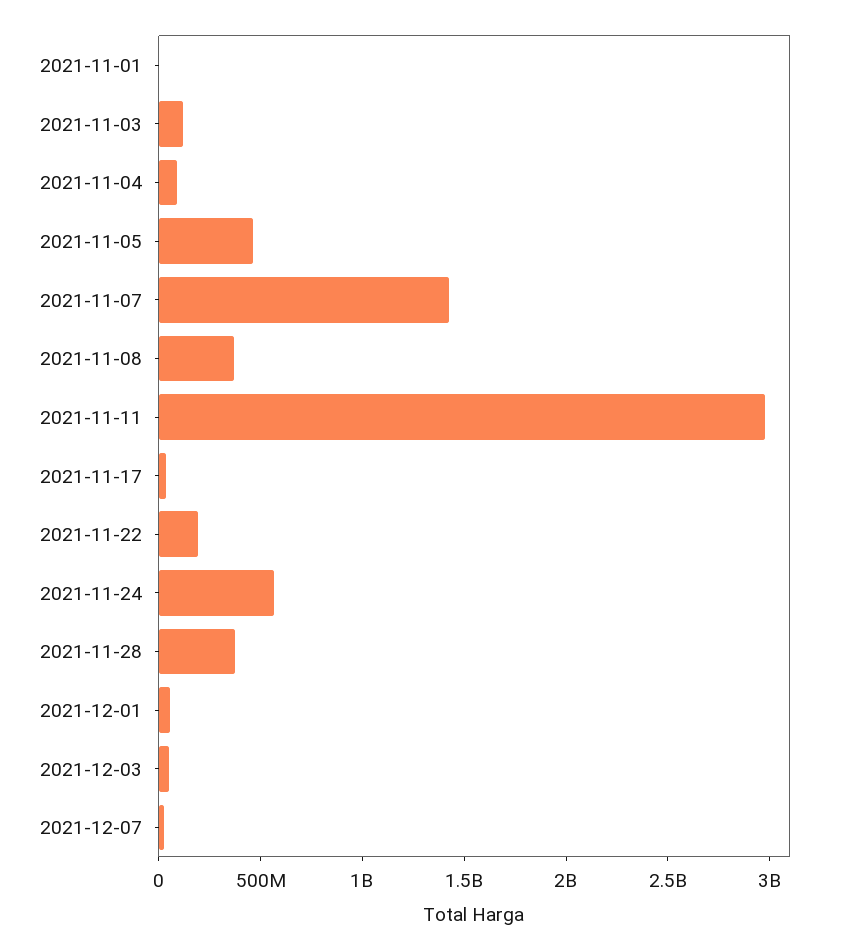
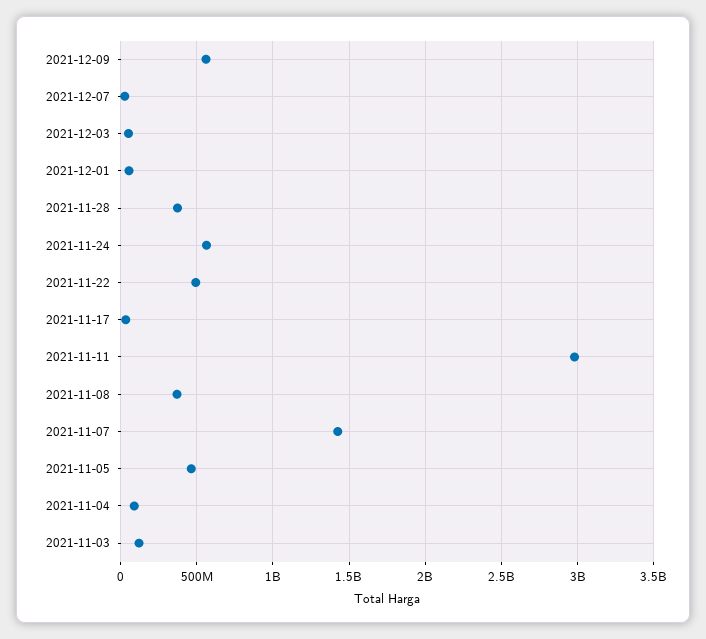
2021-11-01: 0 -> none
2021-11-22: 200000000 -> 500000000
2021-12-09: none -> 550000000

